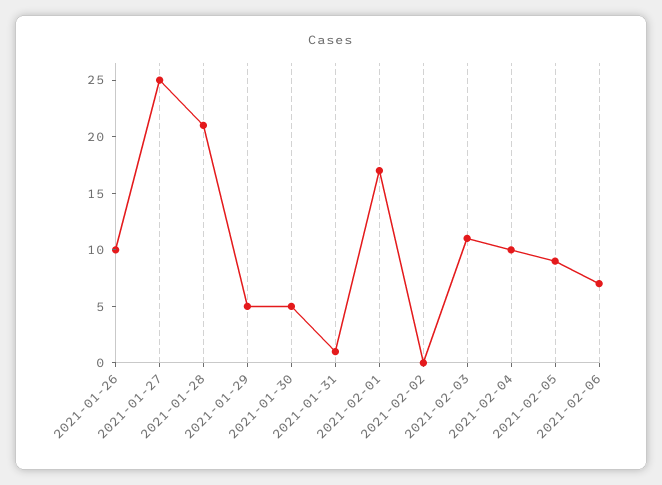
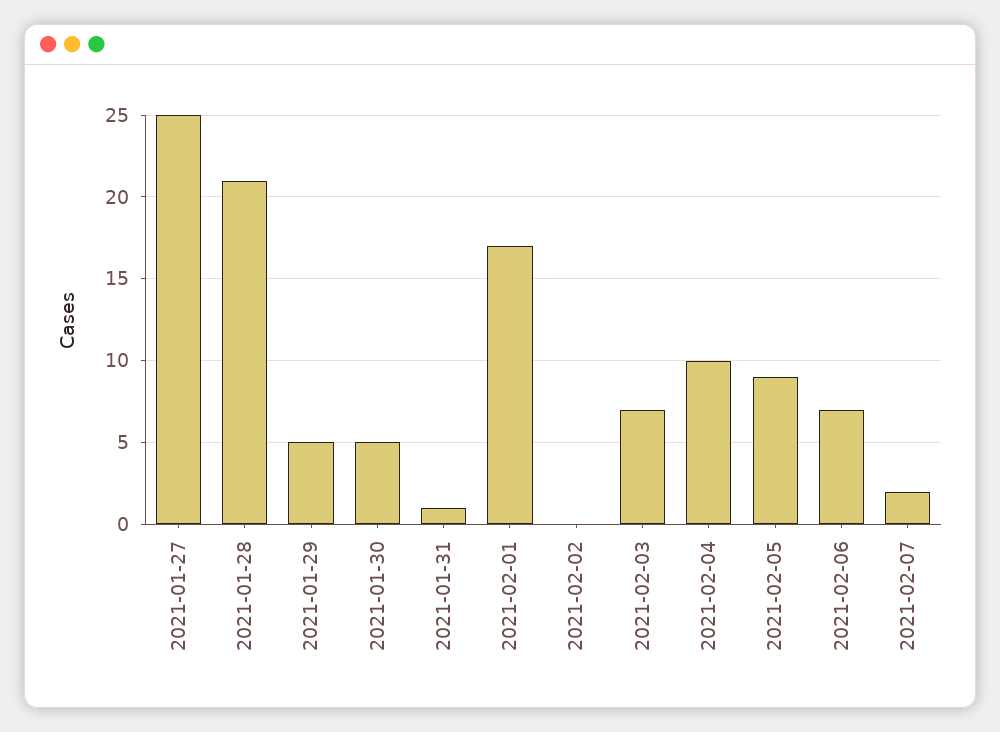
2021-01-26: 10 -> none
2021-02-03: 11 -> 7
2021-02-07: none -> 2

